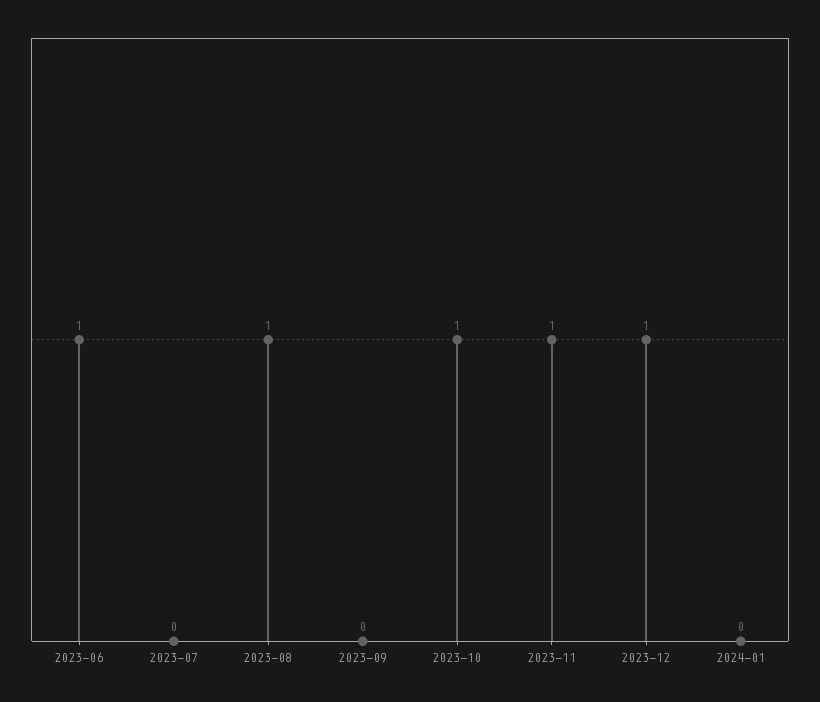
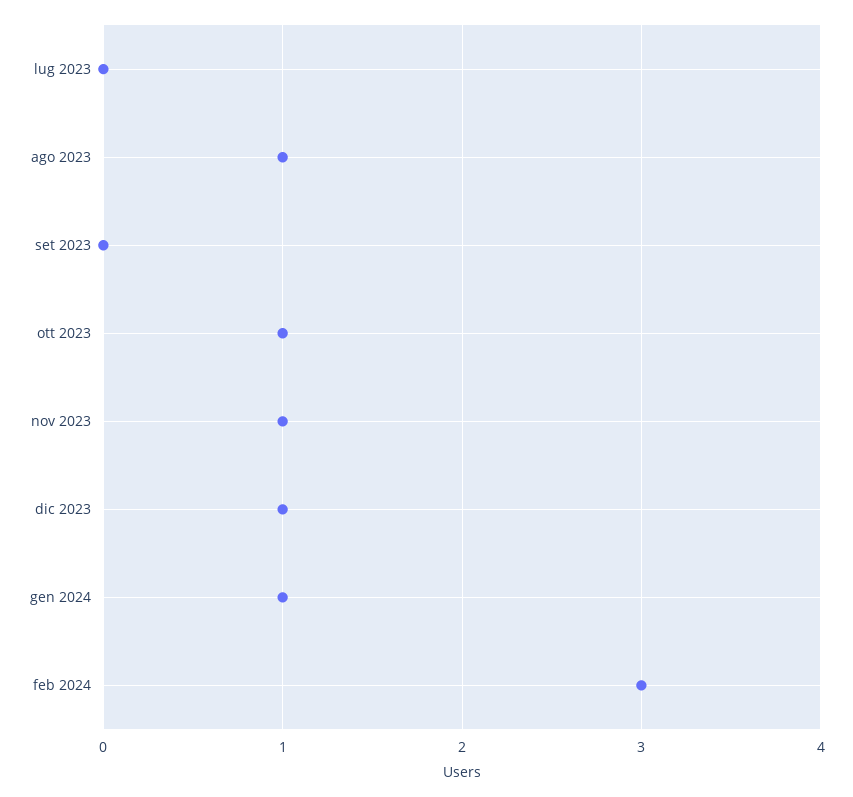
2023-06: 1 -> none
2024-01: 0 -> 1
feb 2024: none -> 3

